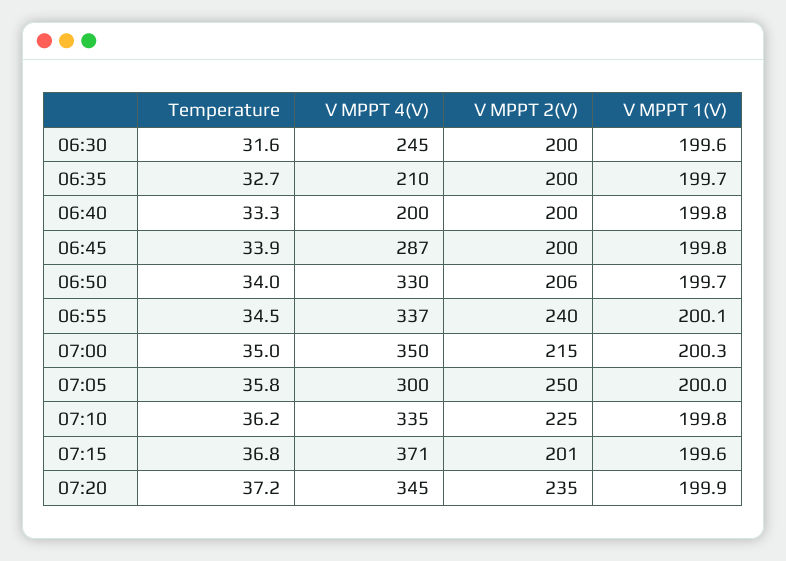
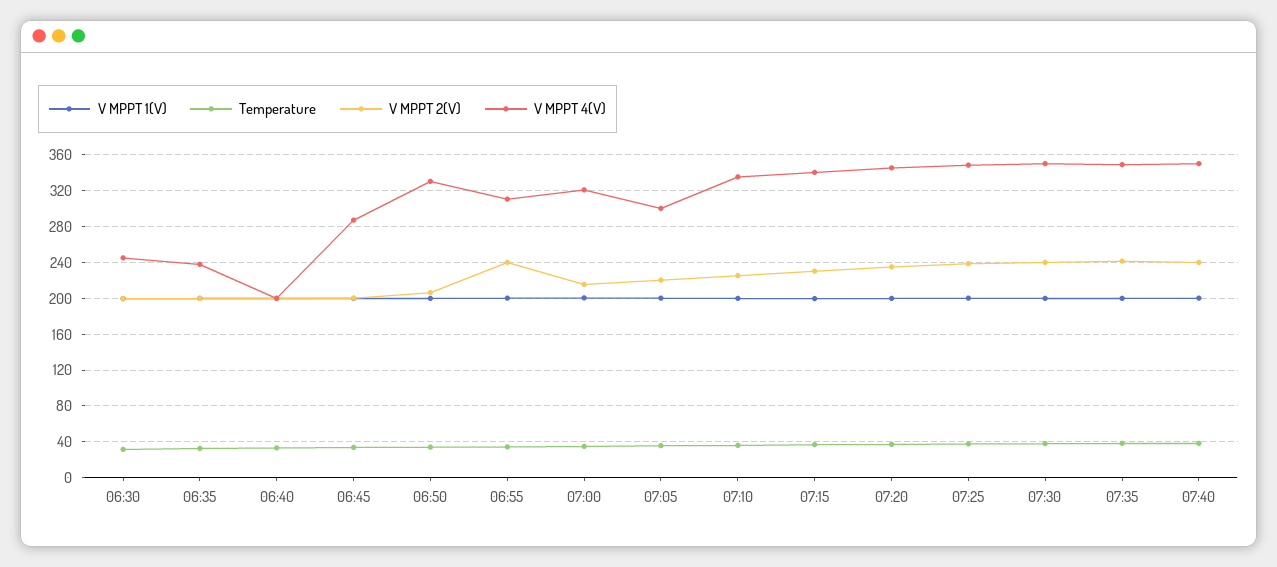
V MPPT 4(V), 06:35: 210 -> 240
V MPPT 4(V), 06:55: 337 -> 310
V MPPT 4(V), 07:00: 350 -> 320
V MPPT 2(V), 07:05: 250 -> 220
V MPPT 4(V), 07:15: 371 -> 340
V MPPT 2(V), 07:15: 201 -> 230
V MPPT 1(V), 07:25: none -> 200
Temperature, 07:25: none -> 40
V MPPT 2(V), 07:25: none -> 240
V MPPT 4(V), 07:25: none -> 350
V MPPT 1(V), 07:30: none -> 200
Temperature, 07:30: none -> 40
V MPPT 2(V), 07:30: none -> 240
V MPPT 4(V), 07:30: none -> 350
V MPPT 1(V), 07:35: none -> 200
Temperature, 07:35: none -> 40
V MPPT 2(V), 07:35: none -> 240
V MPPT 4(V), 07:35: none -> 350
V MPPT 1(V), 07:40: none -> 200
Temperature, 07:40: none -> 40
V MPPT 2(V), 07:40: none -> 240
V MPPT 4(V), 07:40: none -> 350

